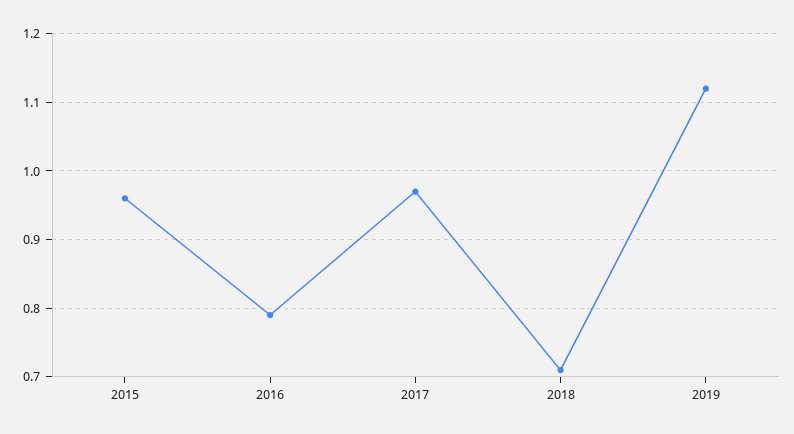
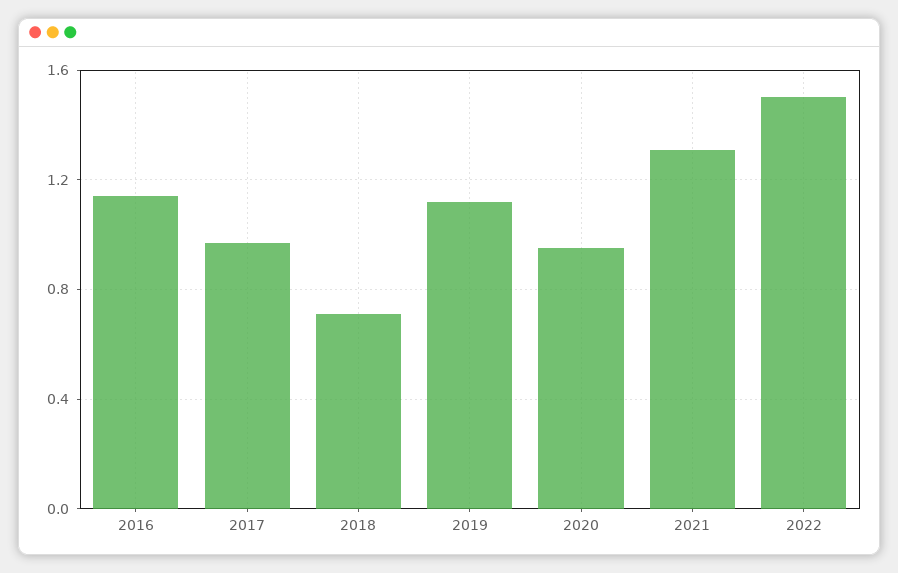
2015: 0.96 -> none
2016: 0.79 -> 1.15
2020: none -> 0.95
2021: none -> 1.3
2022: none -> 1.5

